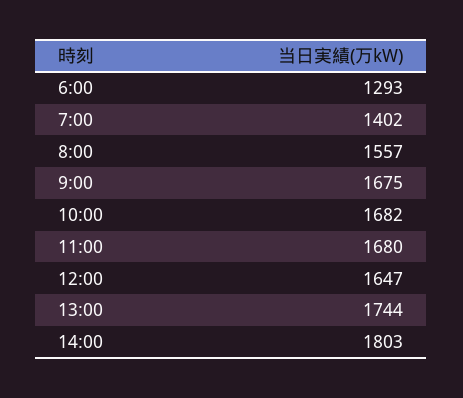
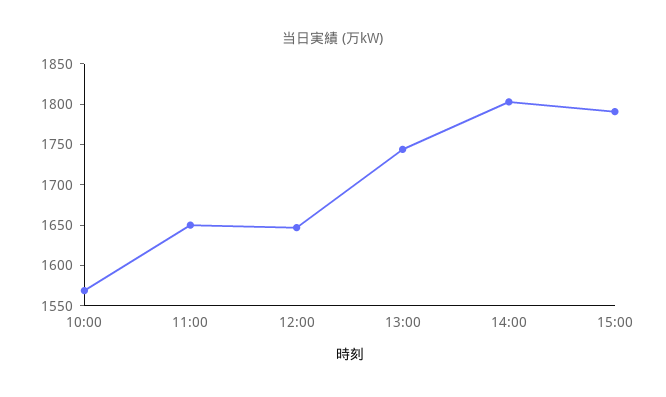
6:00: 1293 -> none
7:00: 1402 -> none
8:00: 1557 -> none
9:00: 1675 -> none
10:00: 1682 -> 1570
11:00: 1680 -> 1650
15:00: none -> 1790

